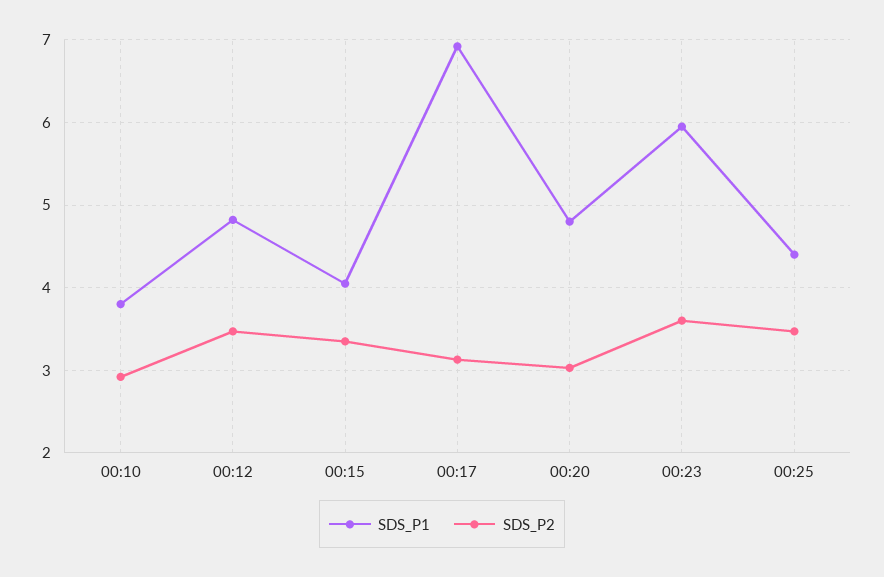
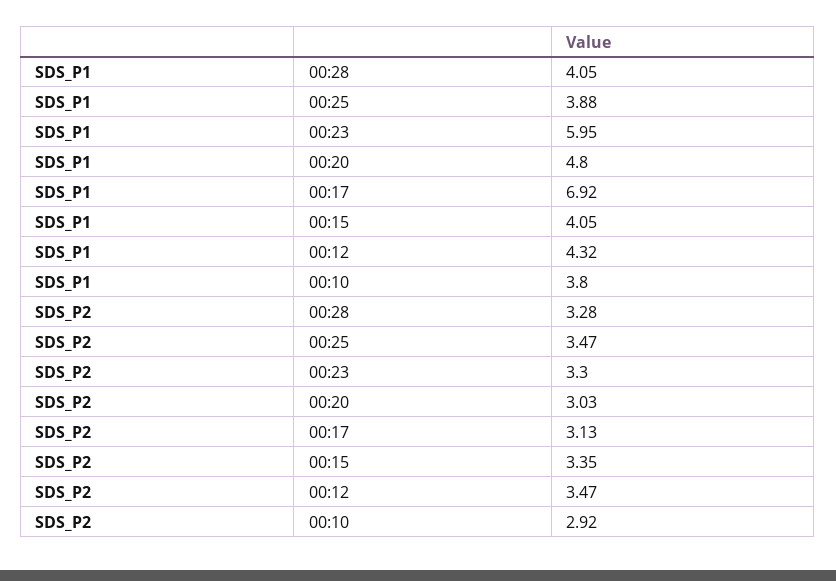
SDS_P1, 00:12: 4.8 -> 4.32
SDS_P2, 00:23: 3.6 -> 3.3
SDS_P1, 00:25: 4.4 -> 3.88
SDS_P1, 00:28: none -> 4.05
SDS_P2, 00:28: none -> 3.28

